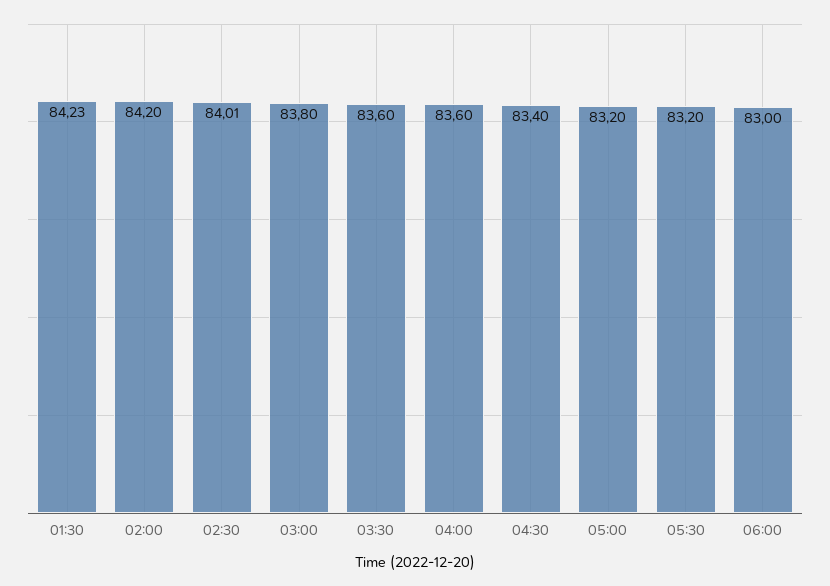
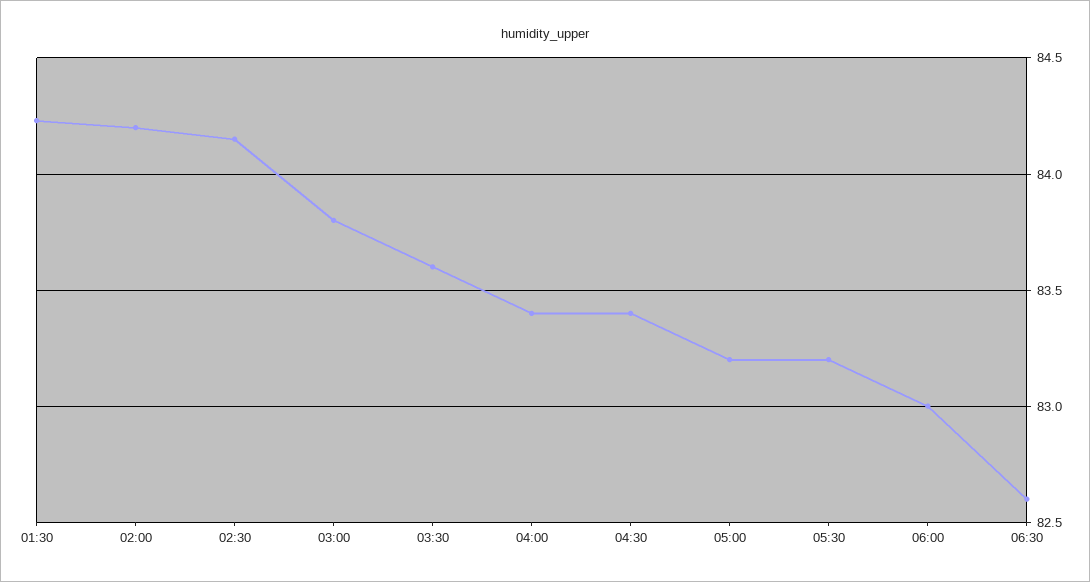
02:30: 84.01 -> 84.15
04:00: 83.6 -> 83.4
06:30: none -> 82.6

